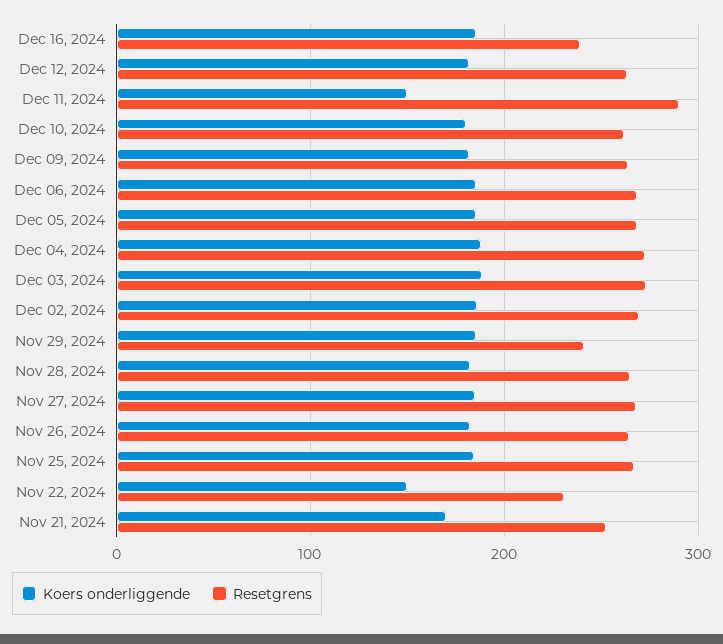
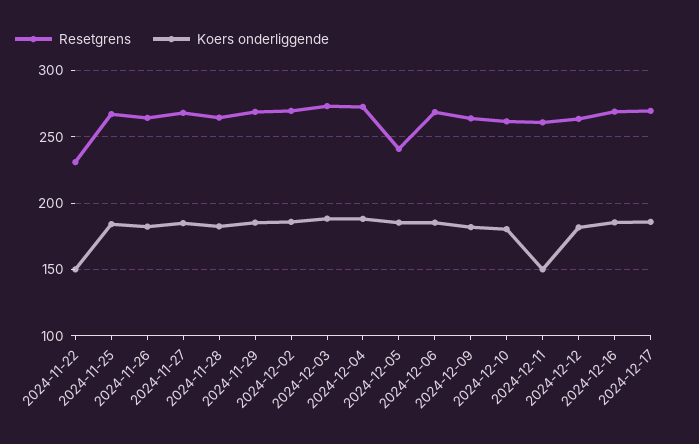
Resetgrens, Dec 16, 2024: 240 -> 270
Resetgrens, Dec 11, 2024: 290 -> 260
Resetgrens, Dec 05, 2024: 270 -> 240
Resetgrens, Nov 29, 2024: 240 -> 270
Koers onderliggende, Nov 21, 2024: 170 -> none
Resetgrens, Nov 21, 2024: 250 -> none
Resetgrens, 2024-12-17: none -> 270
Koers onderliggende, 2024-12-17: none -> 185

